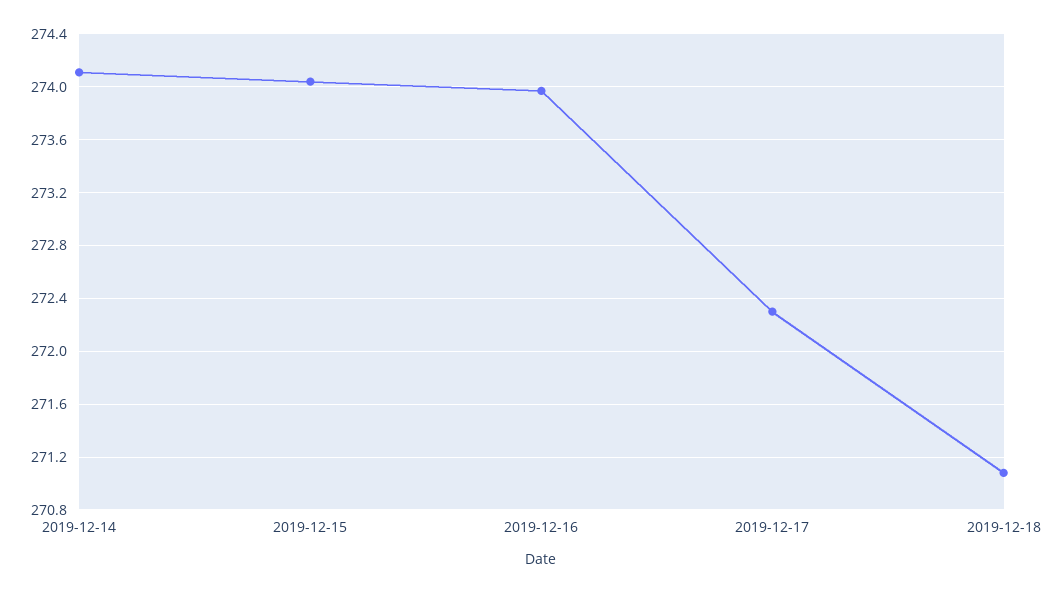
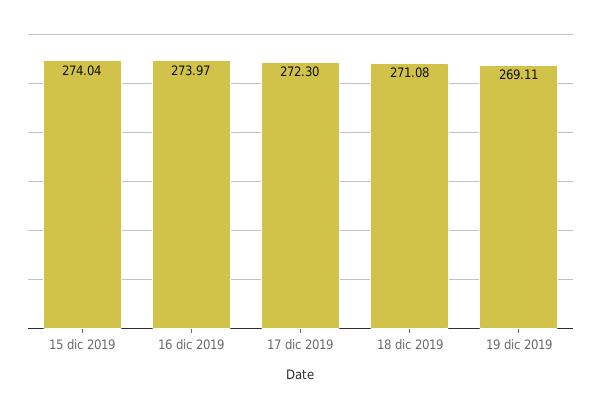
2019-12-14: 274.1 -> none
19 dic 2019: none -> 269.11

